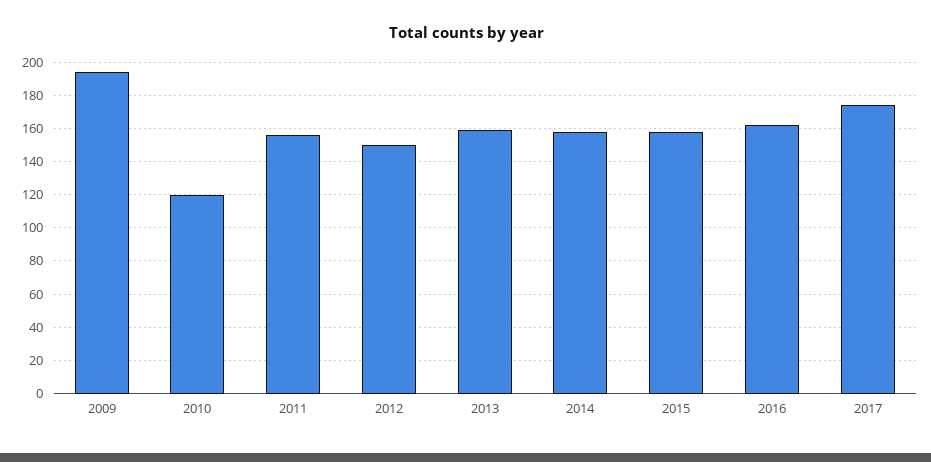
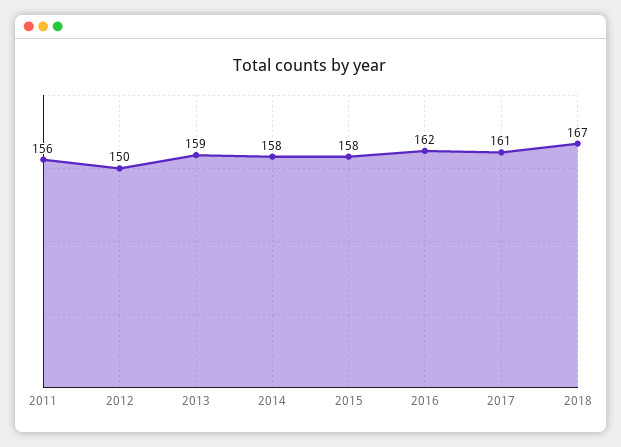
2009: 195 -> none
2010: 120 -> none
2017: 175 -> 161
2018: none -> 167

